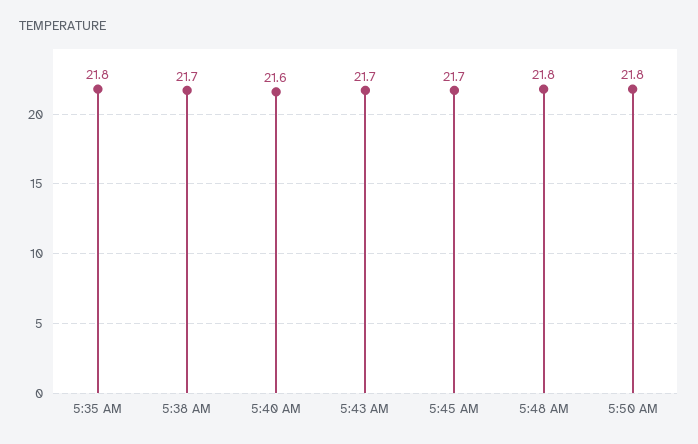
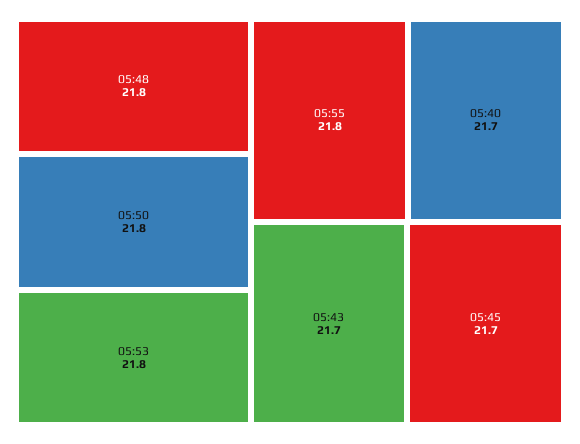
5:35 AM: 21.8 -> none
5:38 AM: 21.7 -> none
5:40 AM: 21.6 -> 21.7
05:53: none -> 21.8
05:55: none -> 21.8

